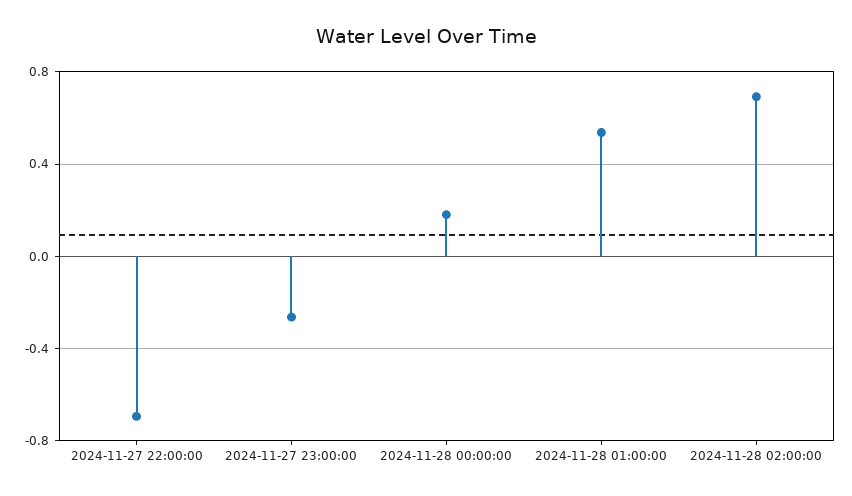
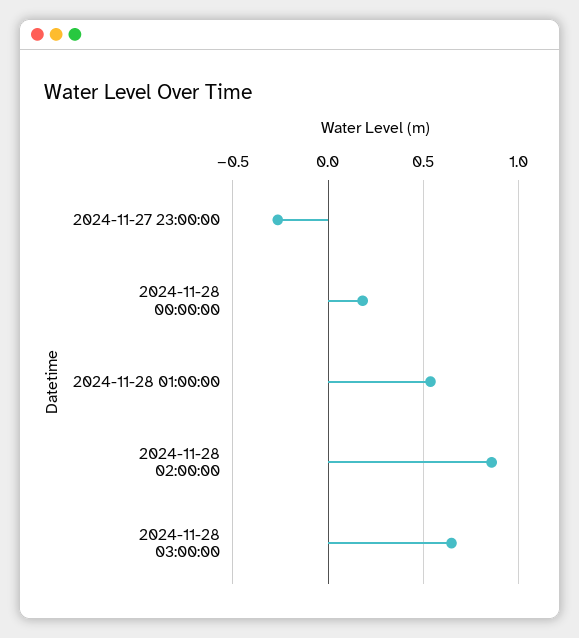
2024-11-27 22:00:00: -0.7 -> none
2024-11-28 02:00:00: 0.7 -> 0.85
2024-11-28 03:00:00: none -> 0.65

